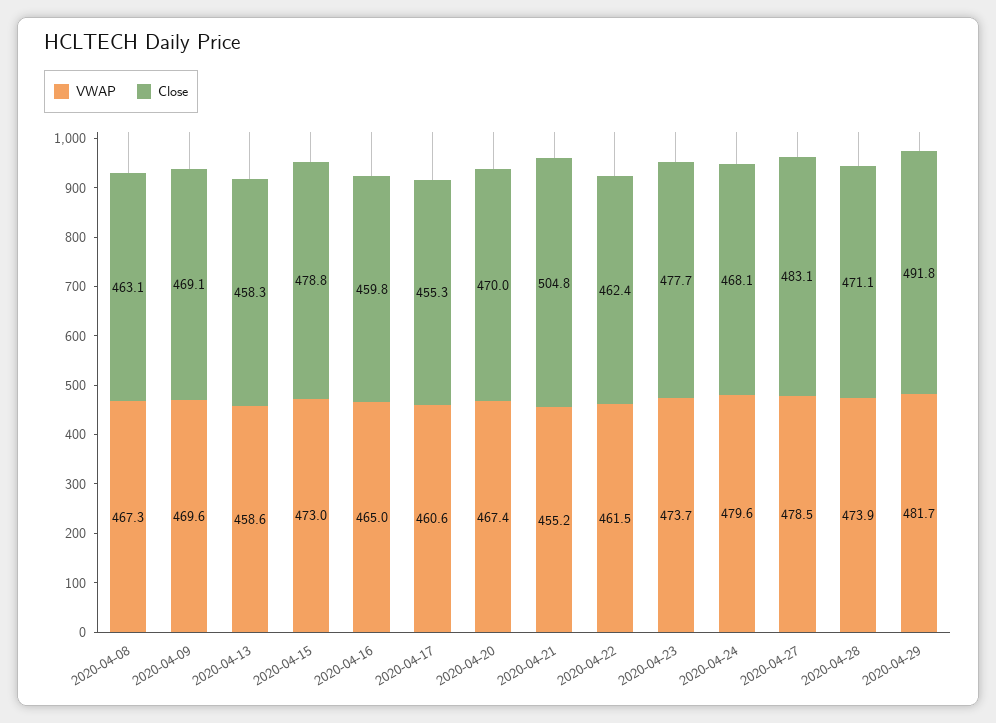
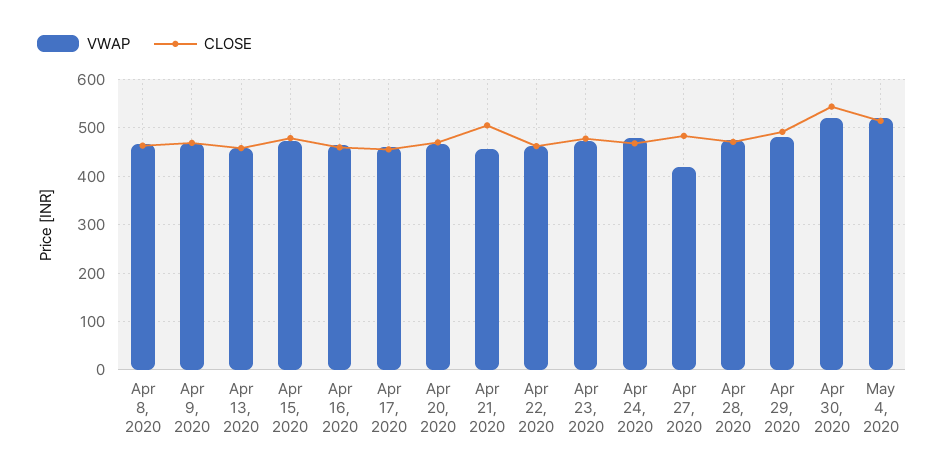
VWAP, 2020-04-27: 478.5 -> 420
VWAP, Apr 30, 2020: none -> 520
Close, Apr 30, 2020: none -> 540
VWAP, May 4, 2020: none -> 520
Close, May 4, 2020: none -> 520

